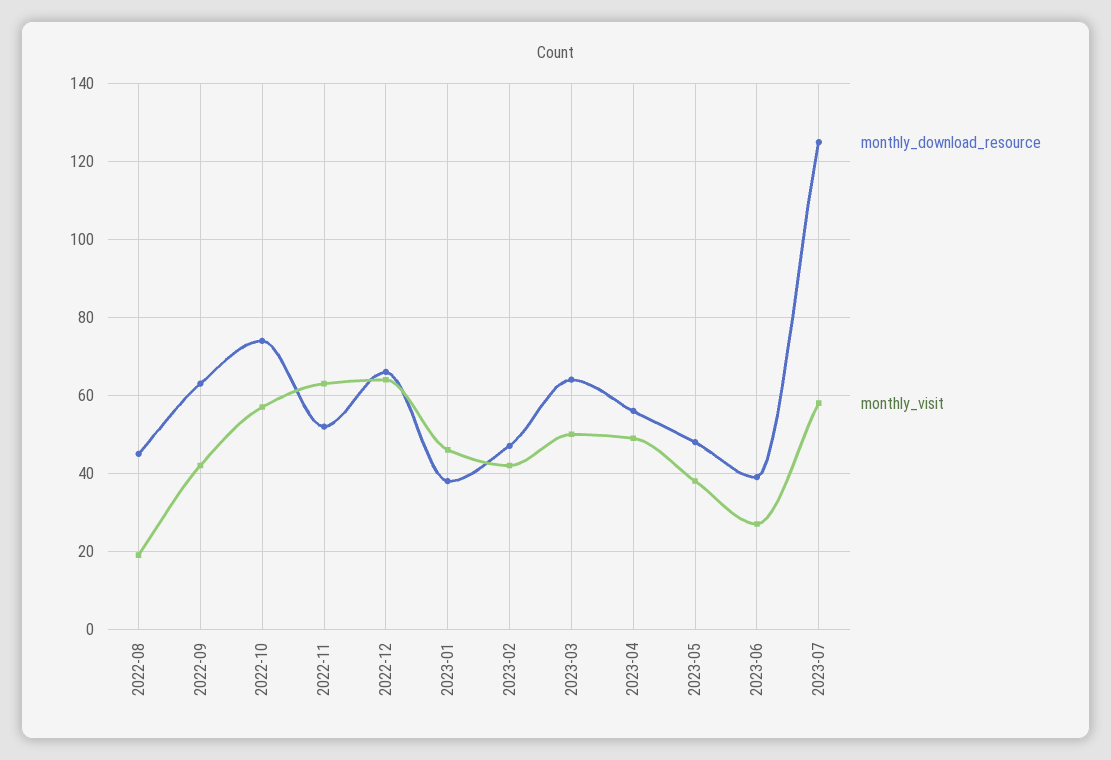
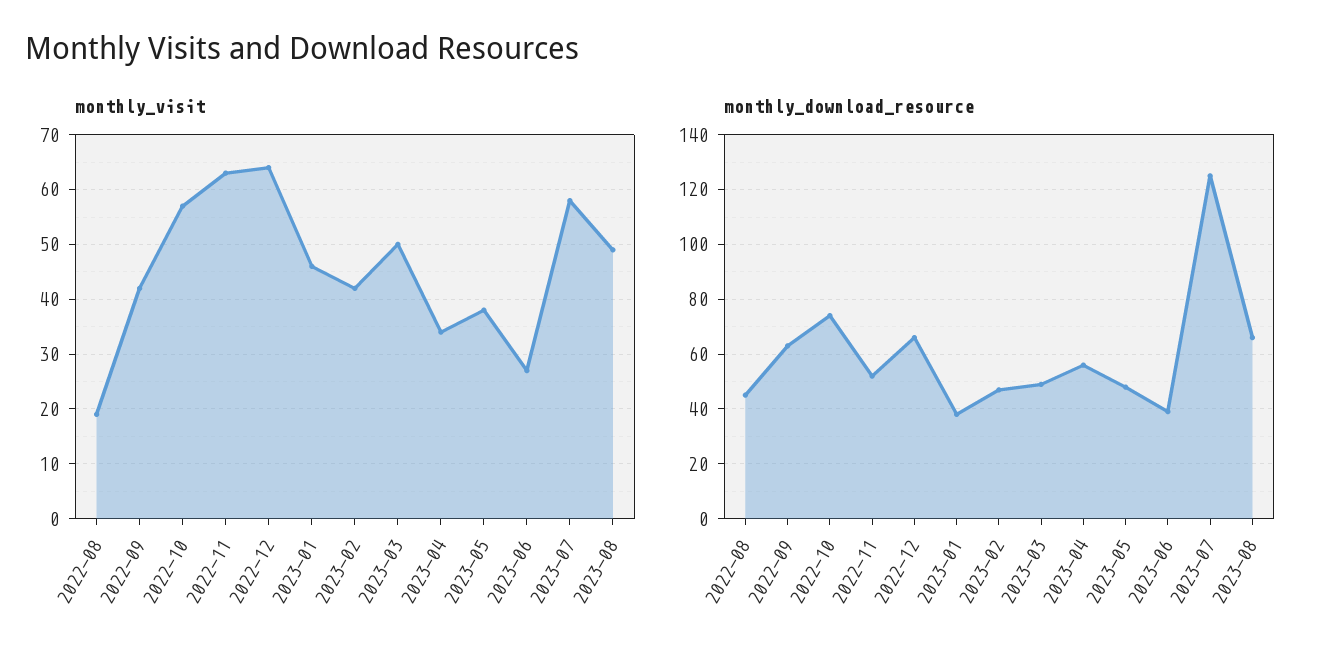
monthly_download_resource, 2023-03: 65 -> 50
monthly_visit, 2023-04: 50 -> 35
monthly_visit, 2023-08: none -> 50
monthly_download_resource, 2023-08: none -> 65

